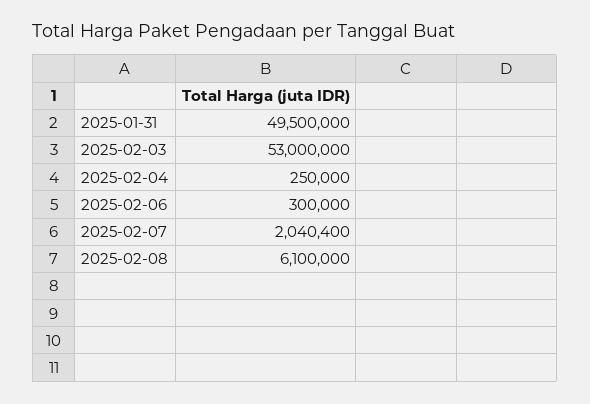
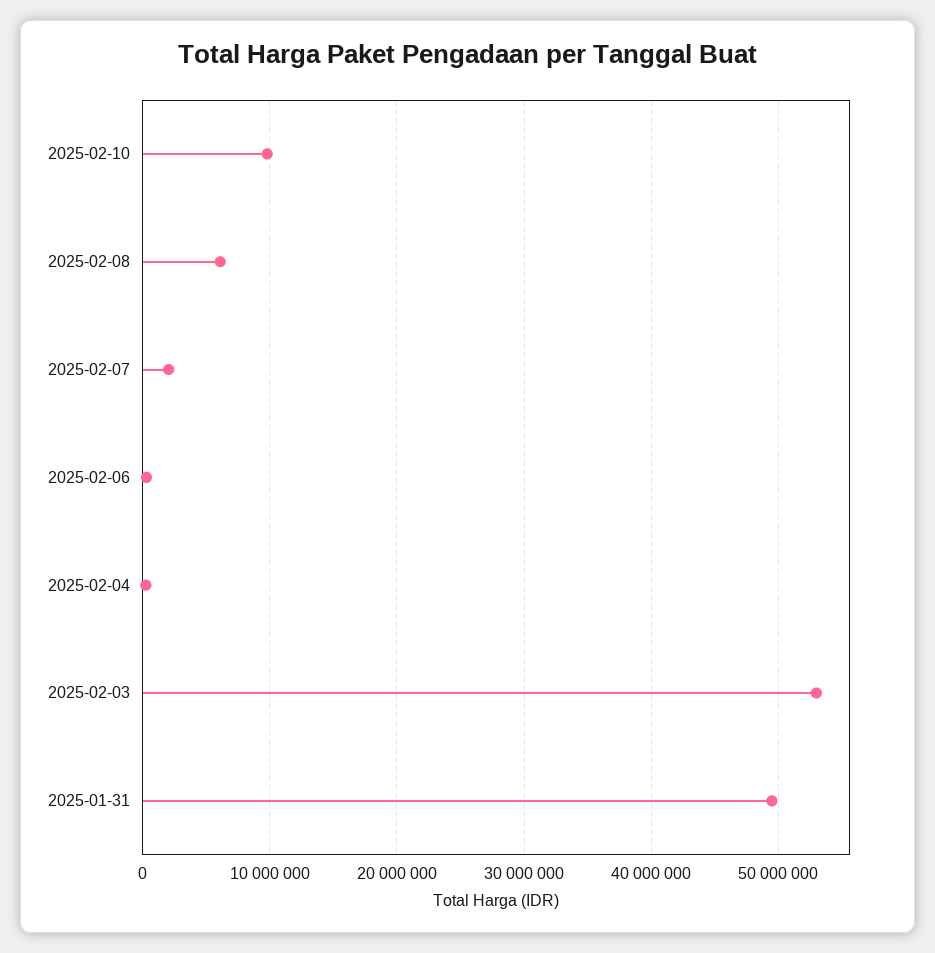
2025-02-10: none -> 10000000

